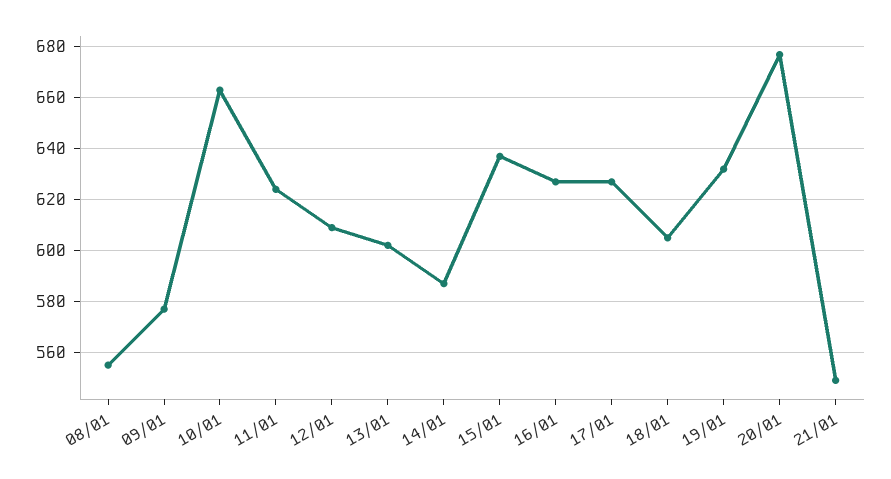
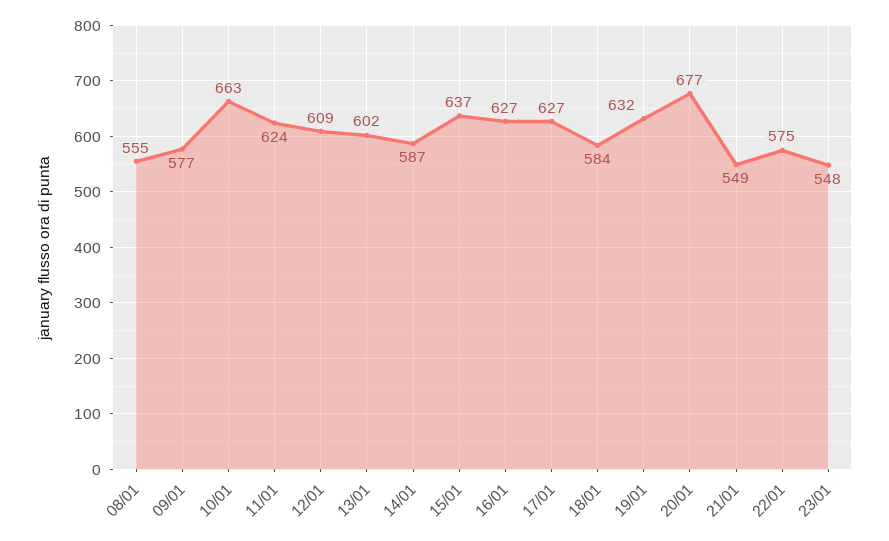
18/01: 605 -> 584
22/01: none -> 575
23/01: none -> 548

